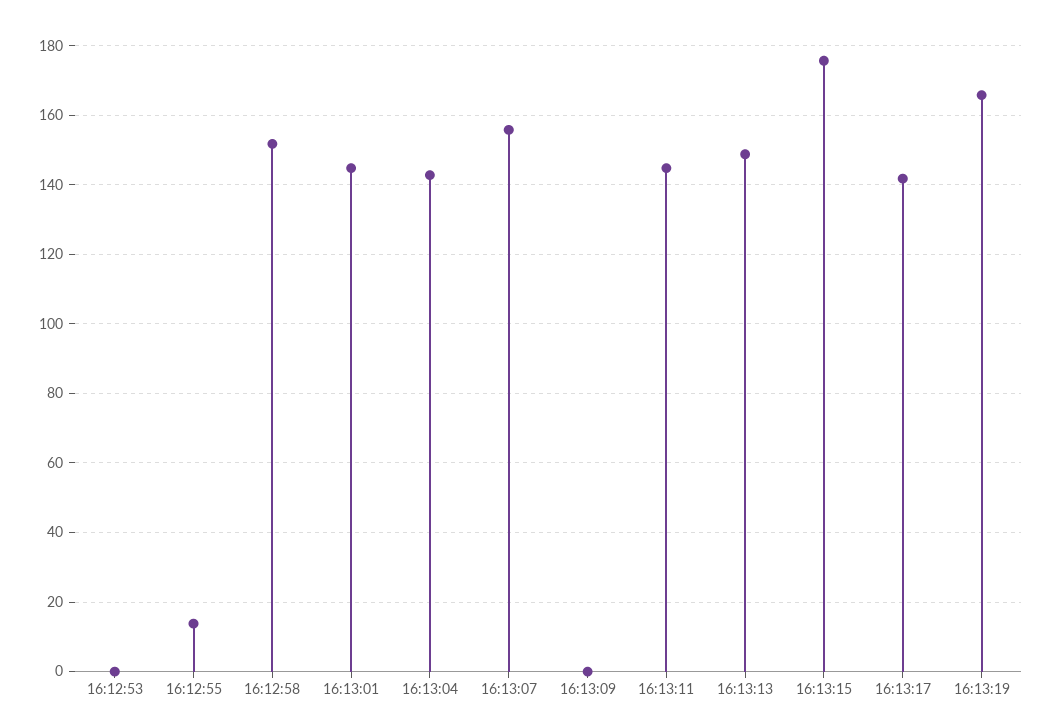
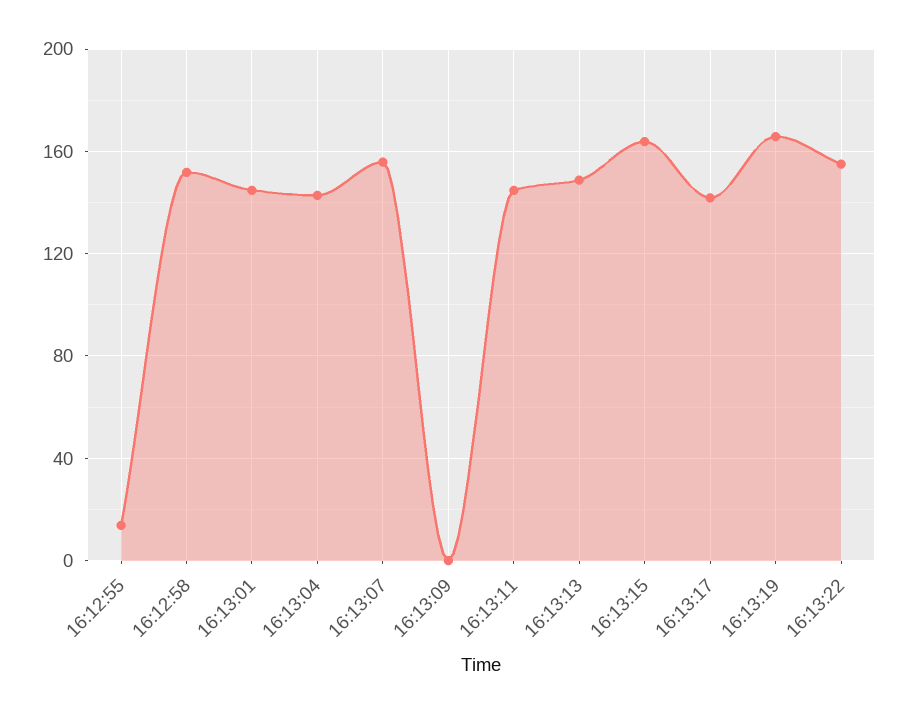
16:12:53: 0 -> none
16:13:15: 176 -> 165
16:13:22: none -> 155

